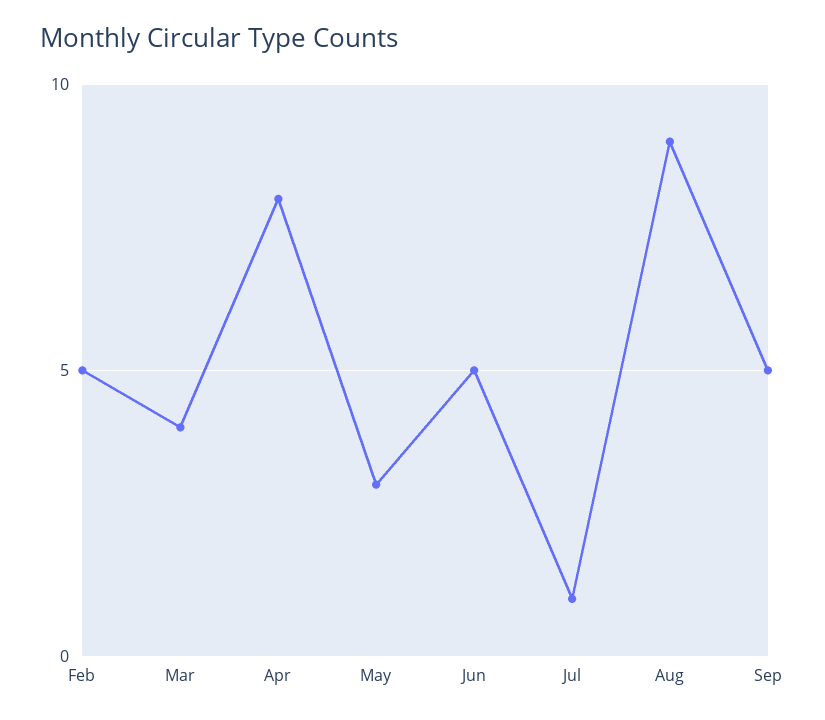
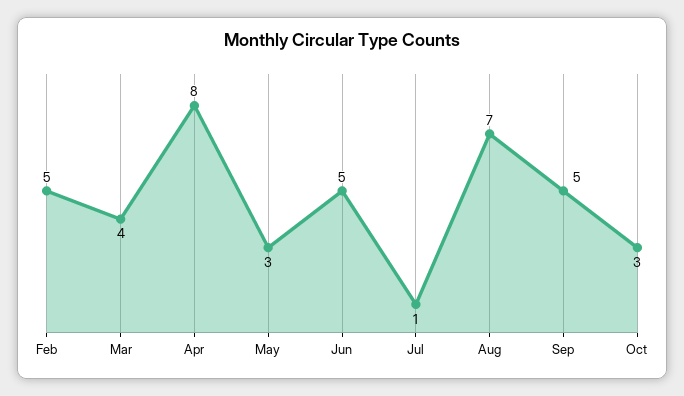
Aug: 9 -> 7
Oct: none -> 3

